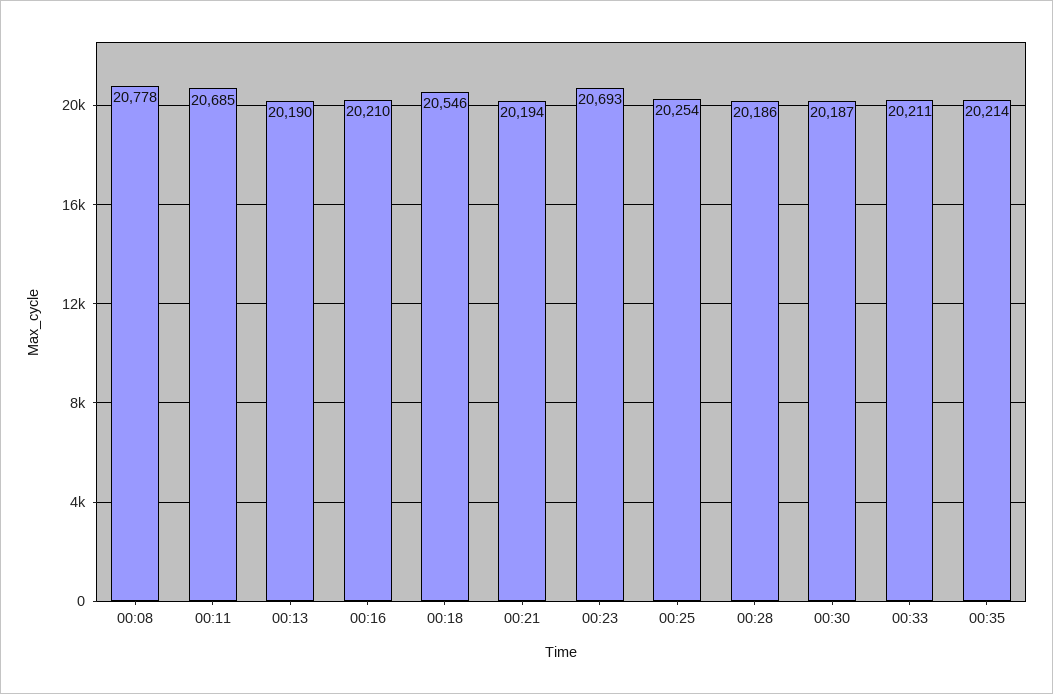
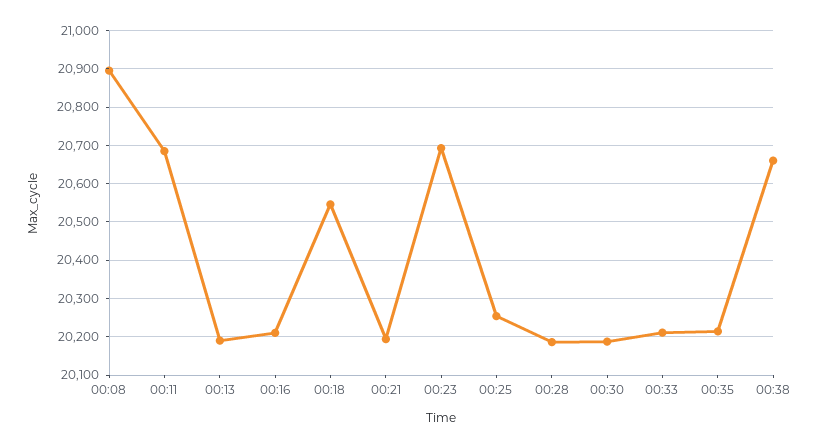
00:08: 20778 -> 20900
00:38: none -> 20660

